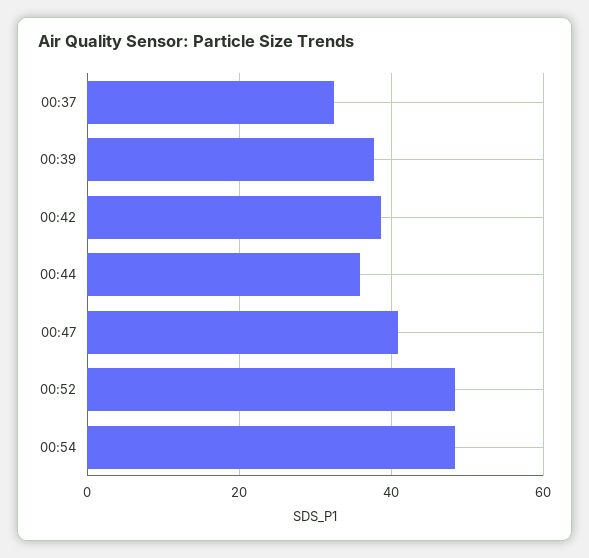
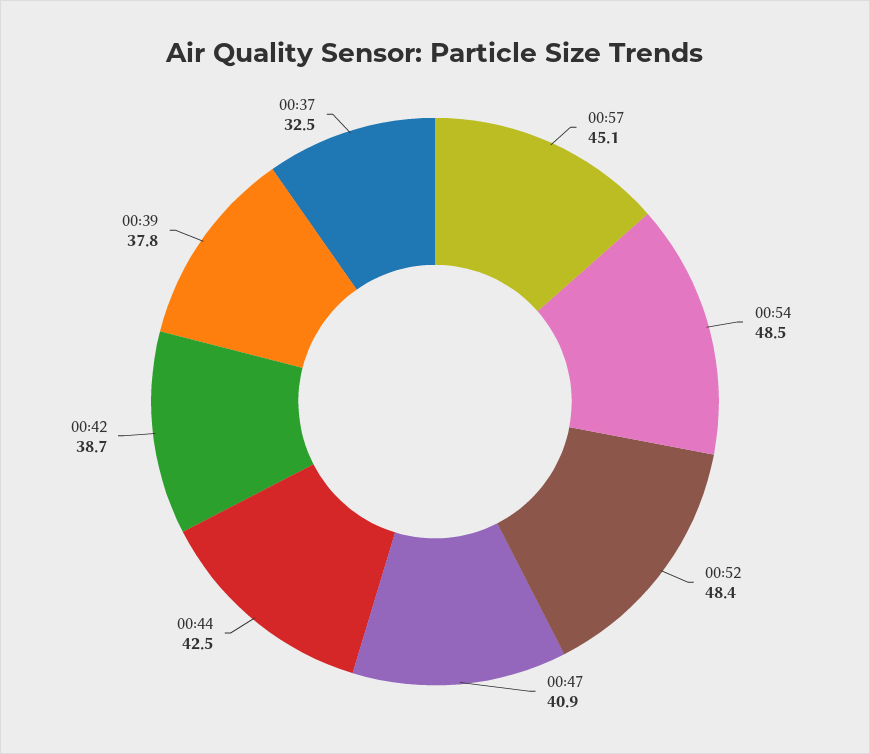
00:44: 36 -> 42.5
00:57: none -> 45.1

